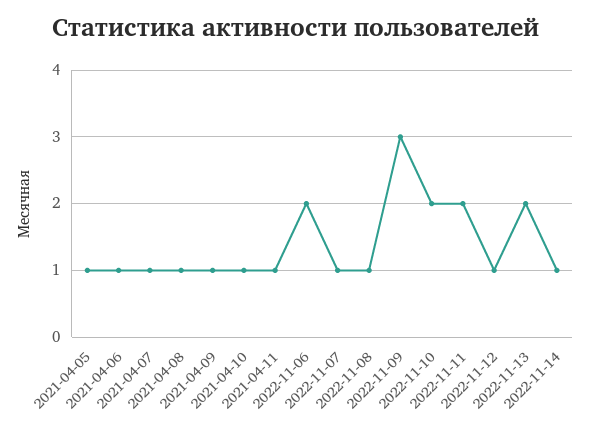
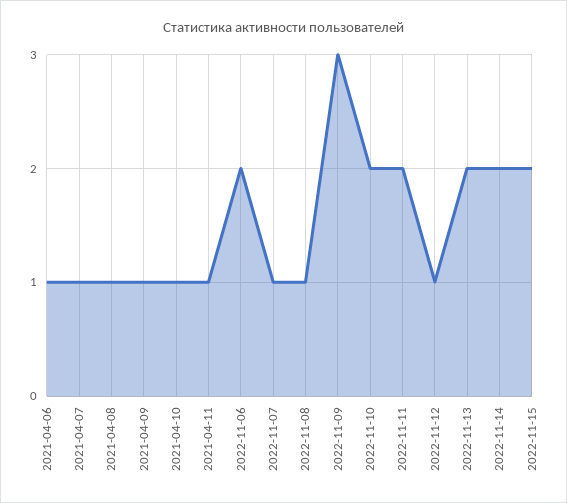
2021-04-05: 1 -> none
2022-11-14: 1 -> 2
2022-11-15: none -> 2

